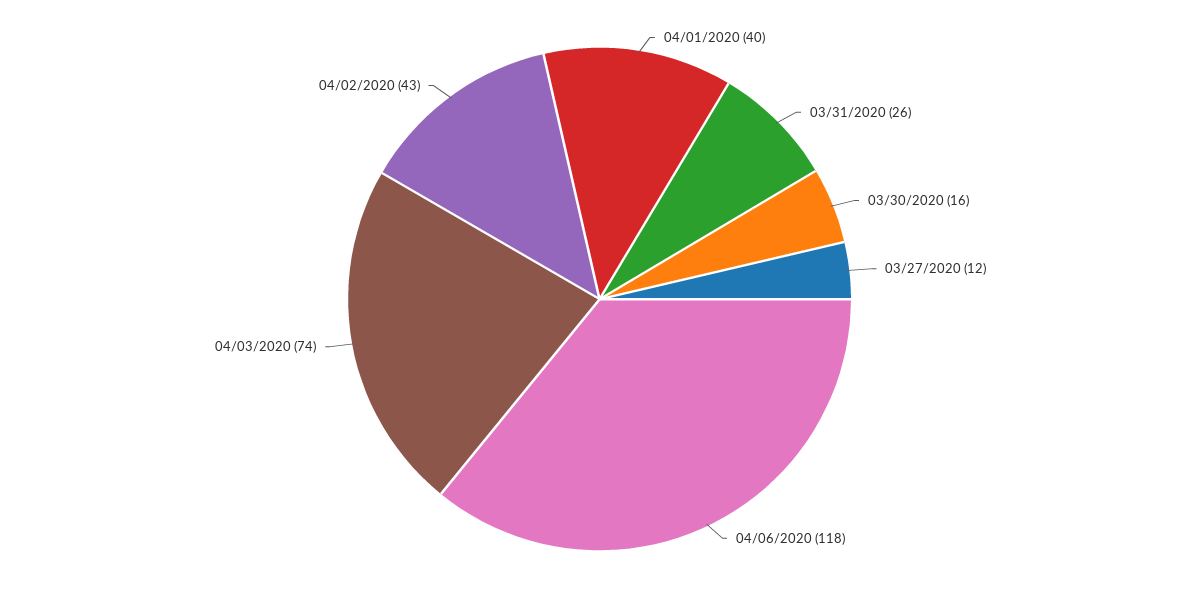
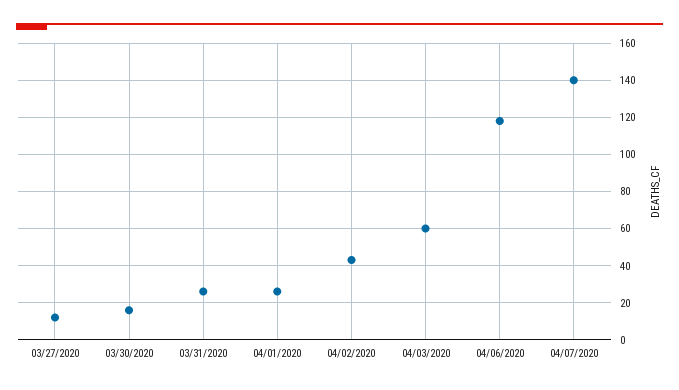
04/01/2020: 40 -> 25
04/03/2020: 74 -> 60
04/07/2020: none -> 140

